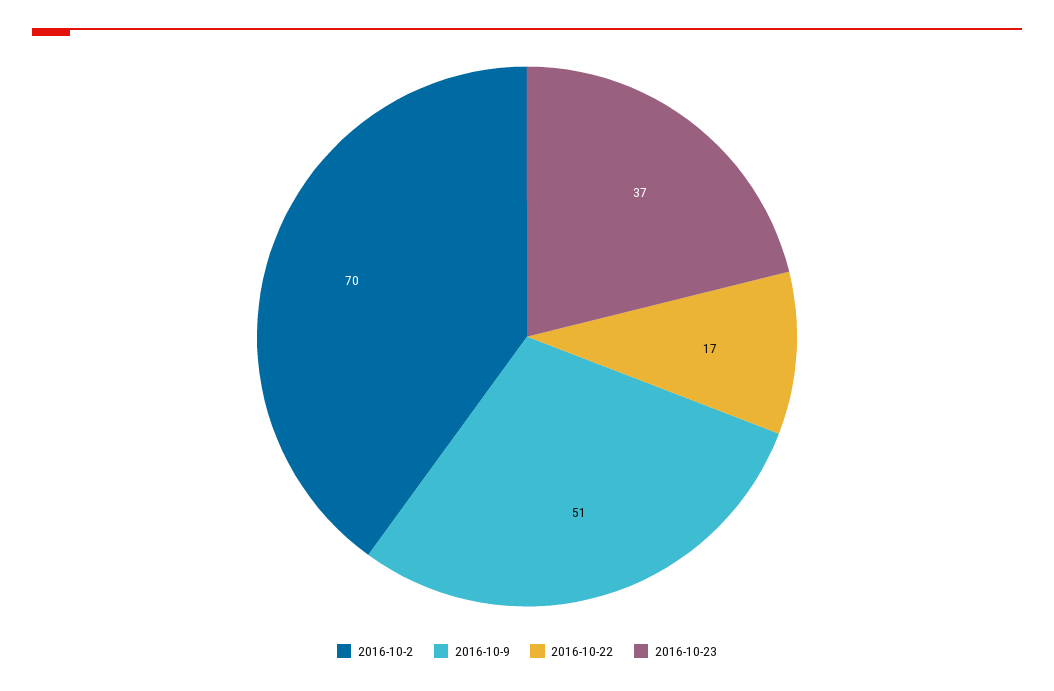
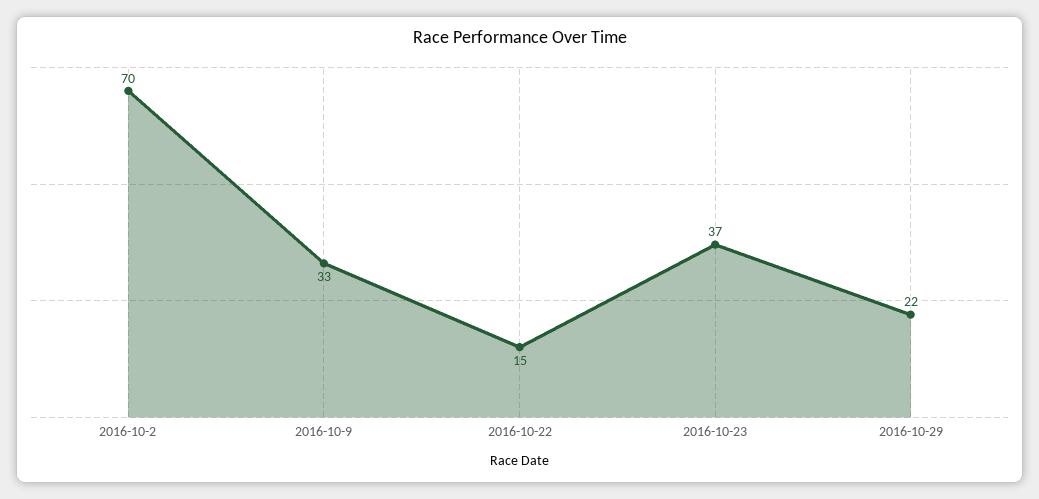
2016-10-9: 51 -> 33
2016-10-22: 17 -> 15
2016-10-29: none -> 22

